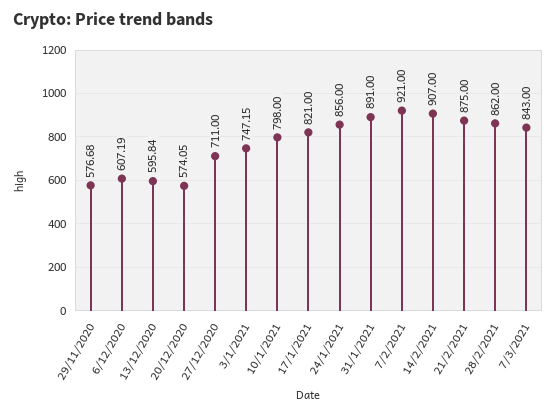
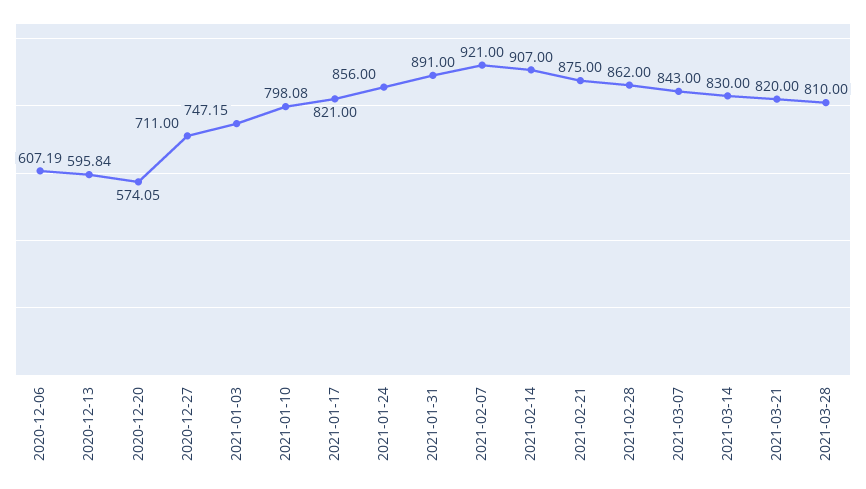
29/11/2020: 576.68 -> none
10/1/2021: 798 -> 798.08
2021-03-14: none -> 830
2021-03-21: none -> 820
2021-03-28: none -> 810

